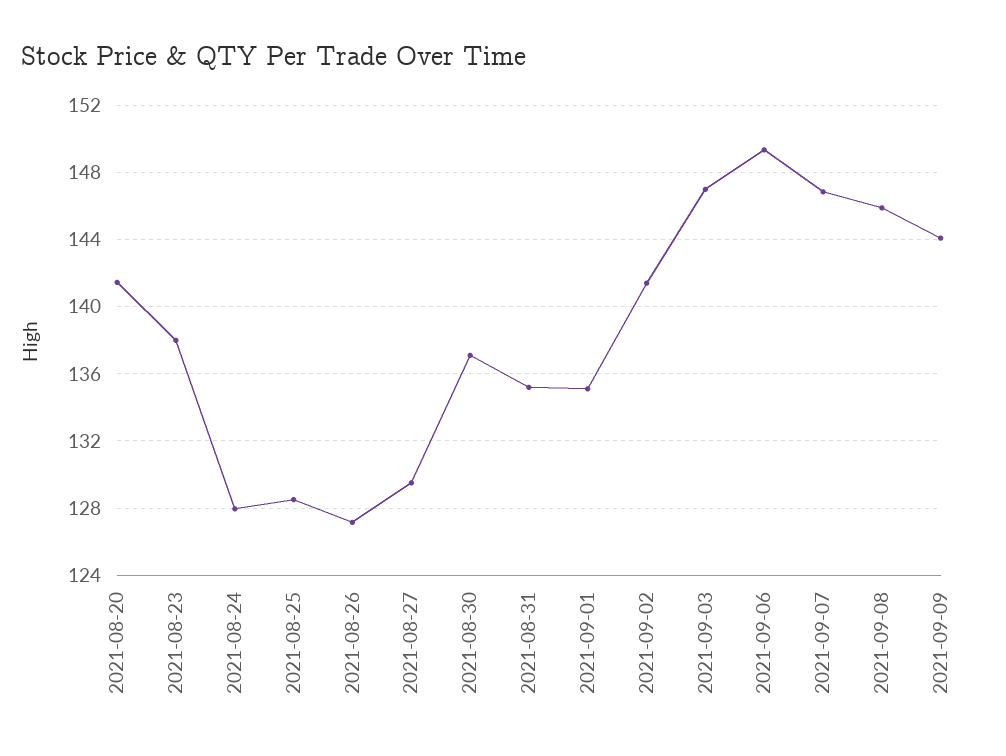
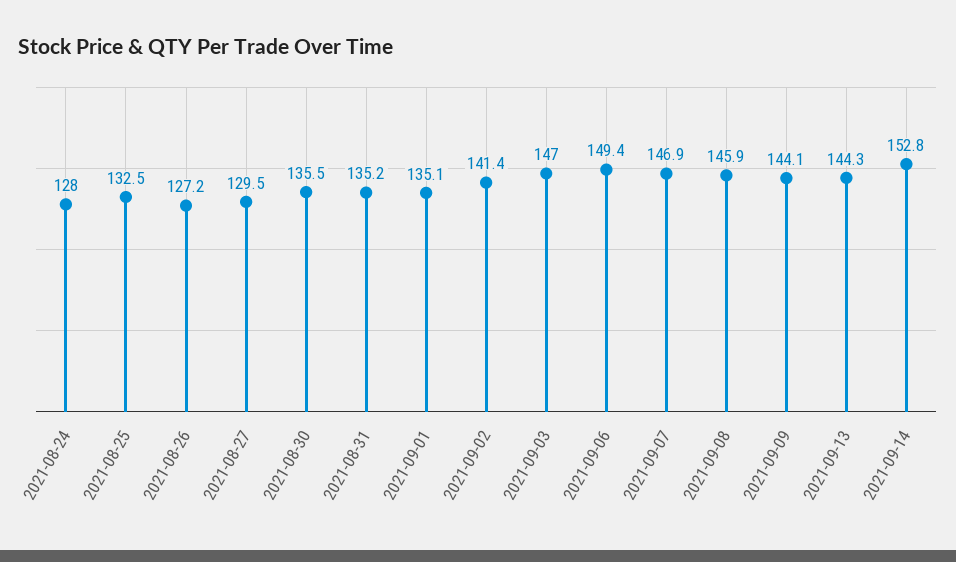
2021-08-20: 141.5 -> none
2021-08-23: 138 -> none
2021-08-25: 128.5 -> 132.5
2021-08-30: 137 -> 135.5
2021-09-13: none -> 144.3
2021-09-14: none -> 152.8

